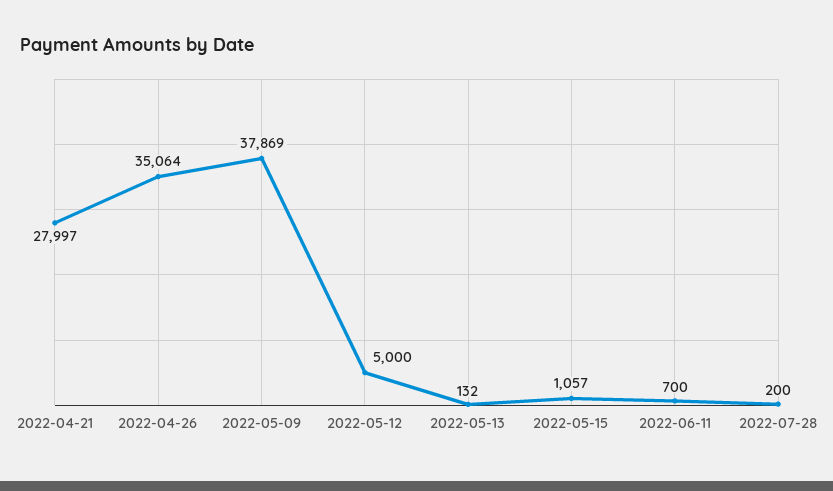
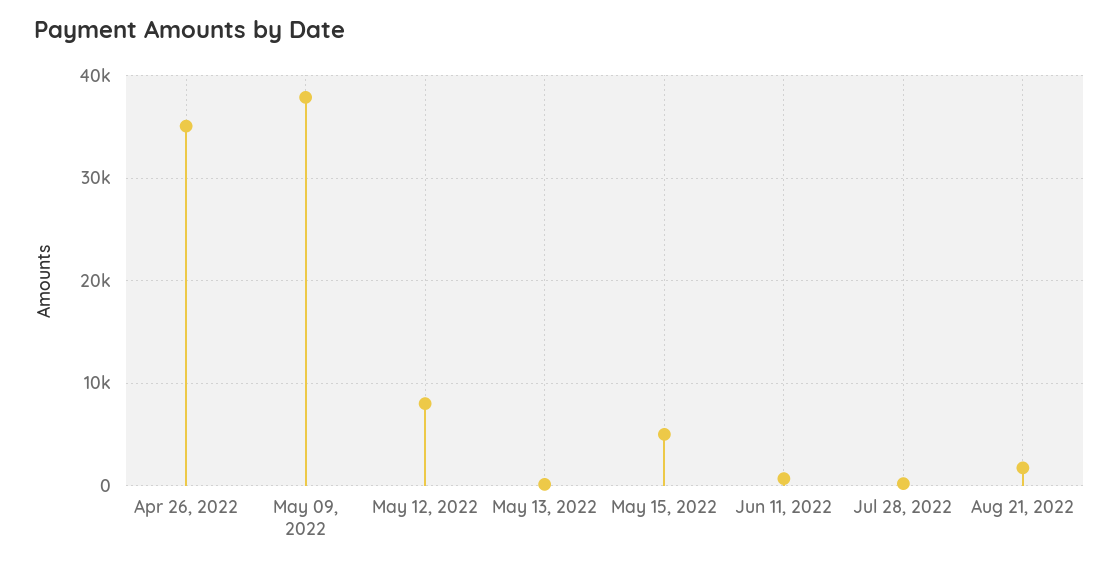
2022-04-21: 27997 -> none
2022-05-12: 5000 -> 8000
2022-05-15: 1057 -> 5000
Aug 21, 2022: none -> 2000

